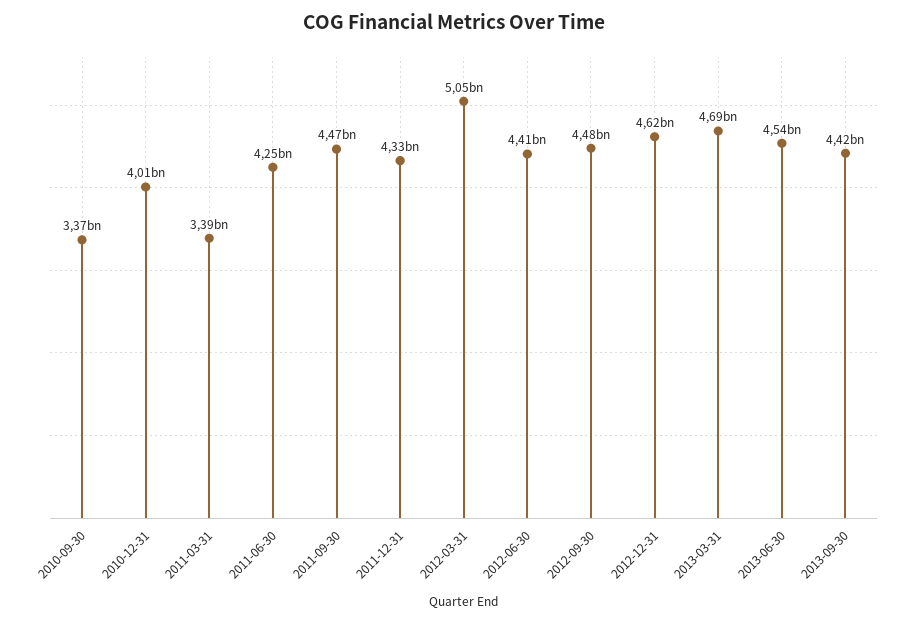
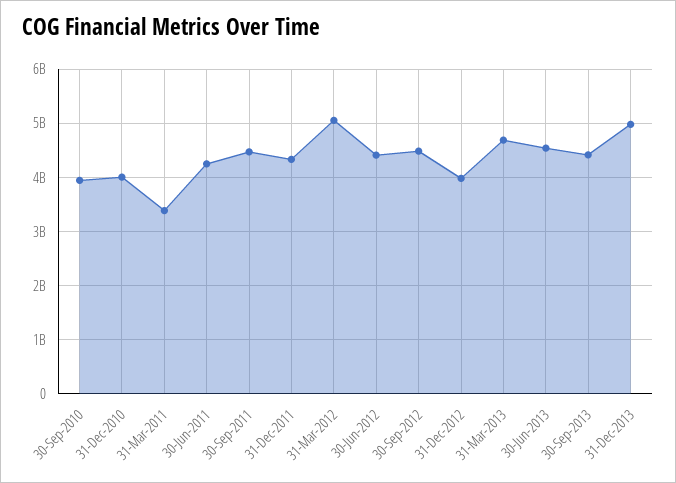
2010-09-30: 3370000000 -> 4000000000
2012-12-31: 4620000000 -> 4000000000
31-Dec-2013: none -> 5000000000

